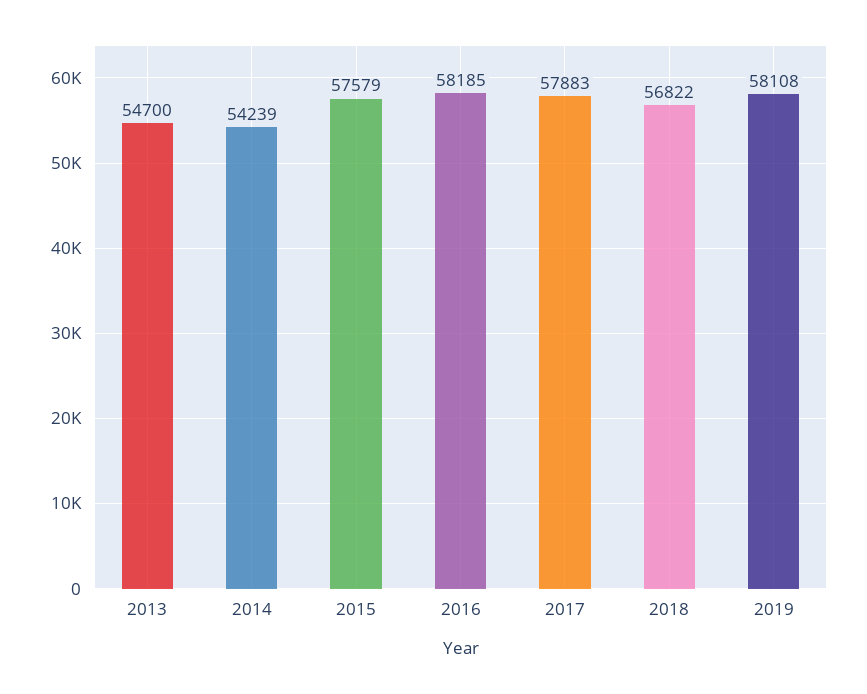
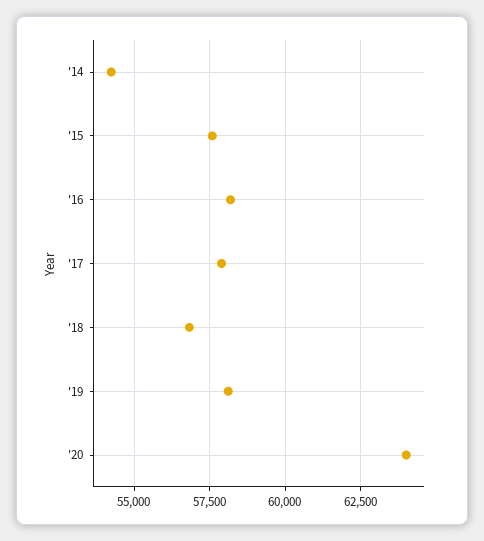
2013: 54700 -> none
'20: none -> 64000

